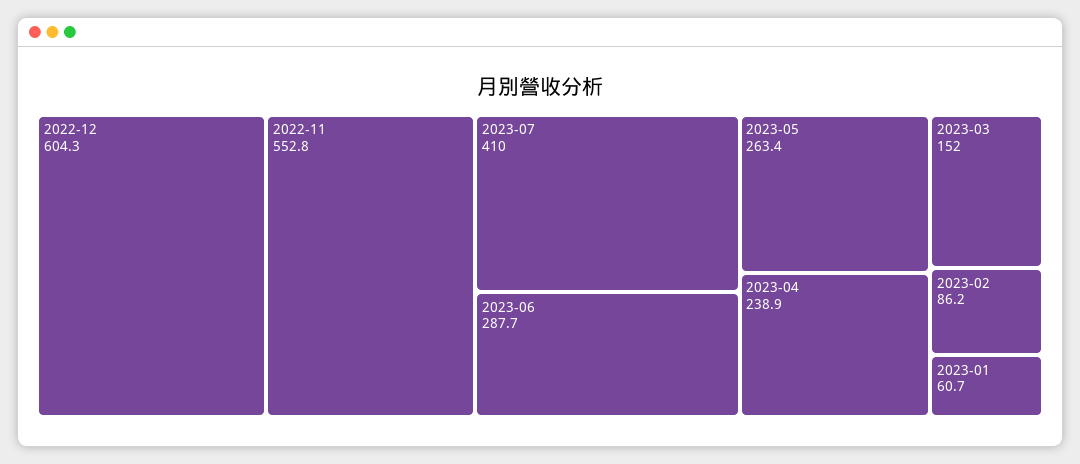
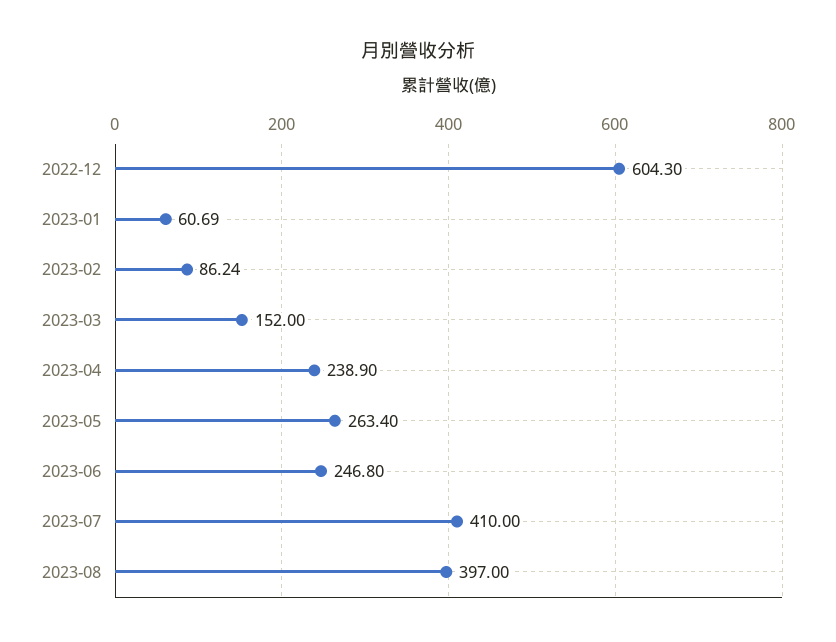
2022-11: 552.8 -> none
2023-06: 287.7 -> 246.8
2023-08: none -> 397

